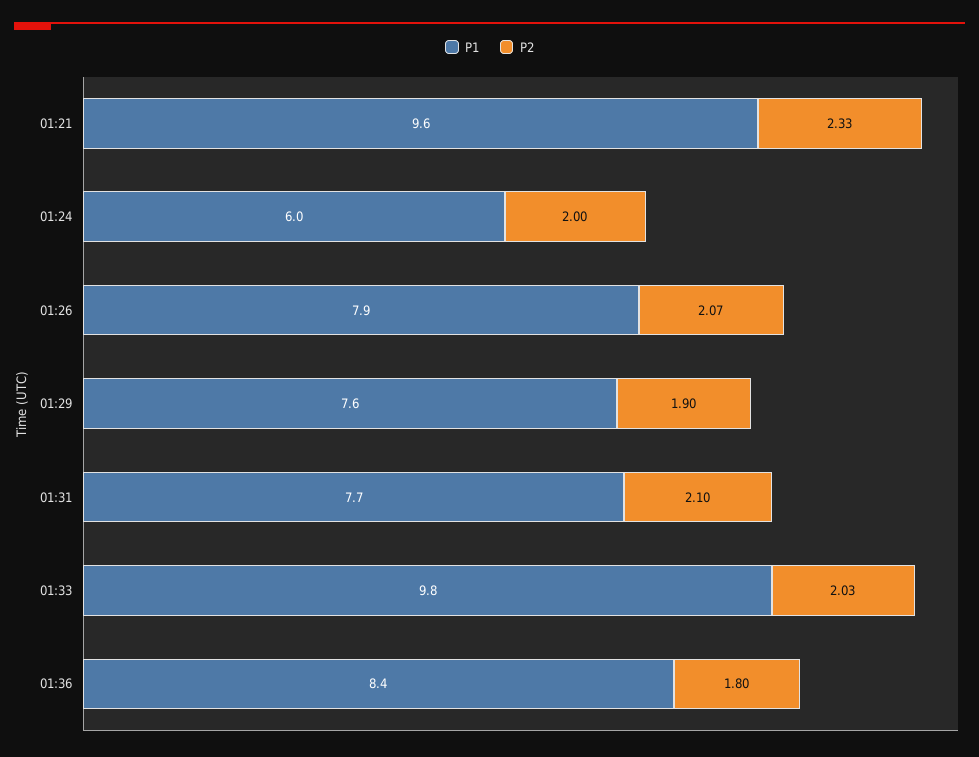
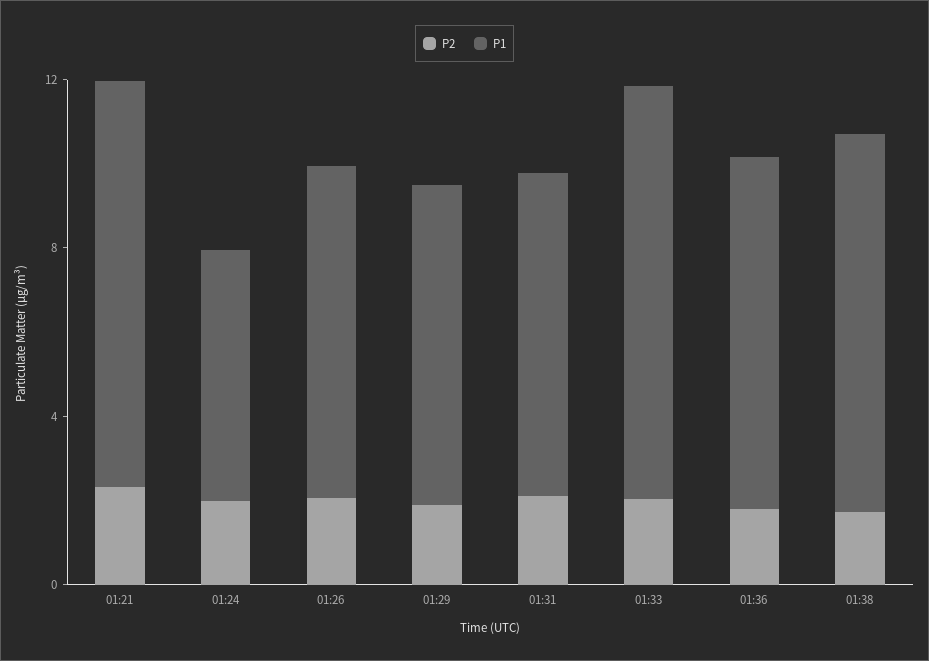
P2, 01:38: none -> 2
P1, 01:38: none -> 9

